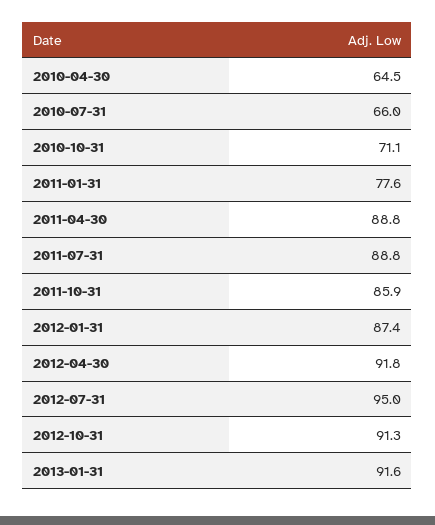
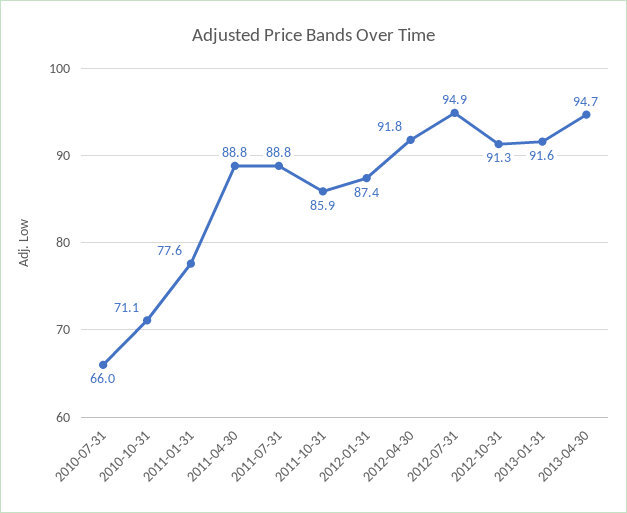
2010-04-30: 64.5 -> none
2012-07-31: 95 -> 94.9
2013-04-30: none -> 94.7

